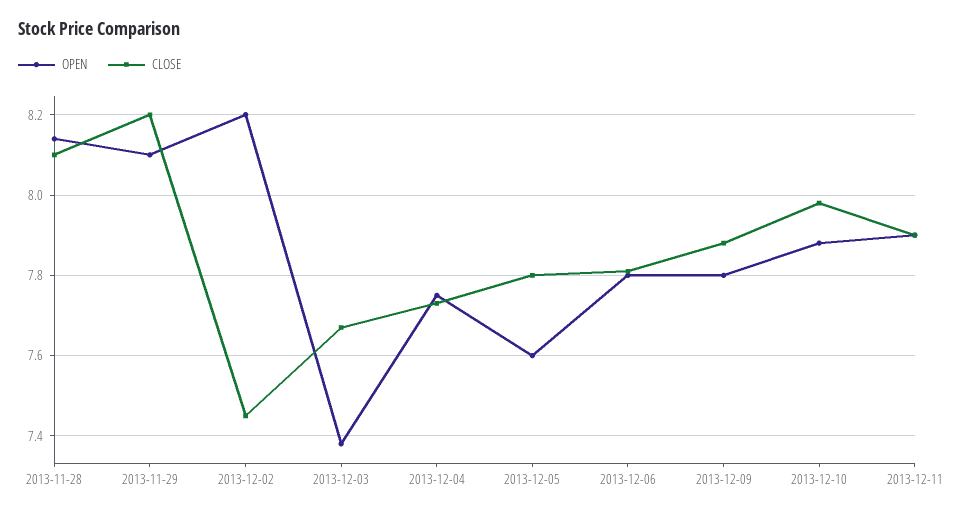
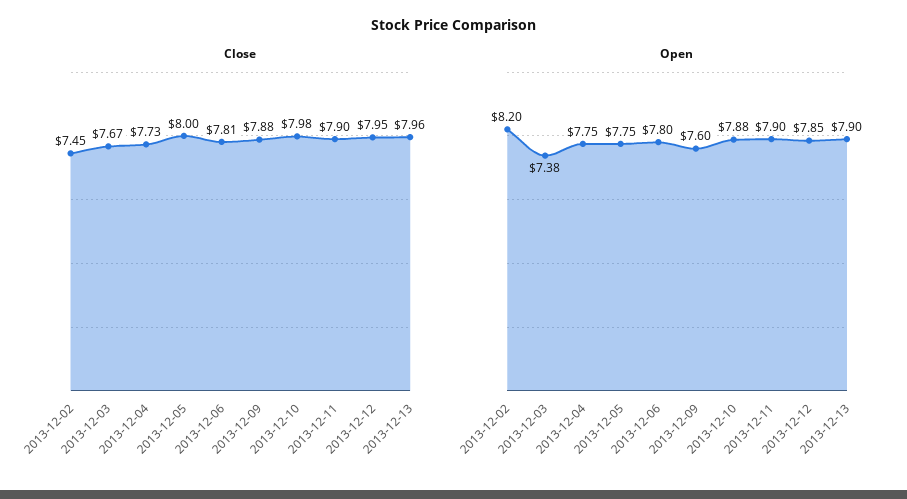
OPEN, 2013-11-28: 8.15 -> none
CLOSE, 2013-11-28: 8.1 -> none
OPEN, 2013-11-29: 8.1 -> none
CLOSE, 2013-11-29: 8.2 -> none
OPEN, 2013-12-05: 7.6 -> 7.75
CLOSE, 2013-12-05: 7.8 -> 8
OPEN, 2013-12-09: 7.8 -> 7.6
CLOSE, 2013-12-12: none -> 7.95
CLOSE, 2013-12-13: none -> 7.96
OPEN, 2013-12-12: none -> 7.85
OPEN, 2013-12-13: none -> 7.9

